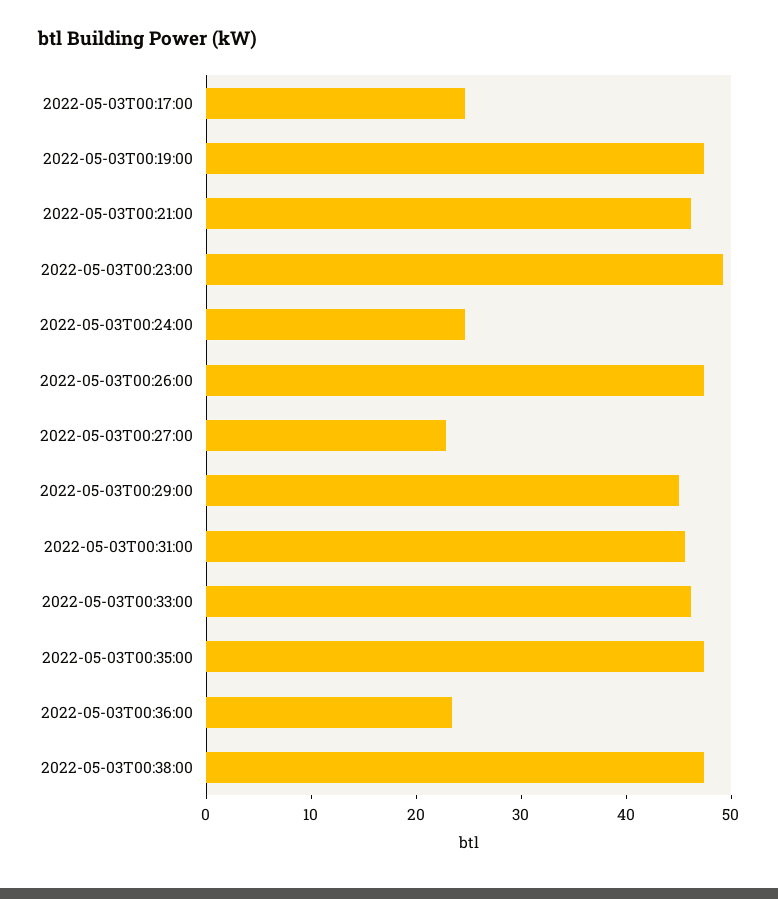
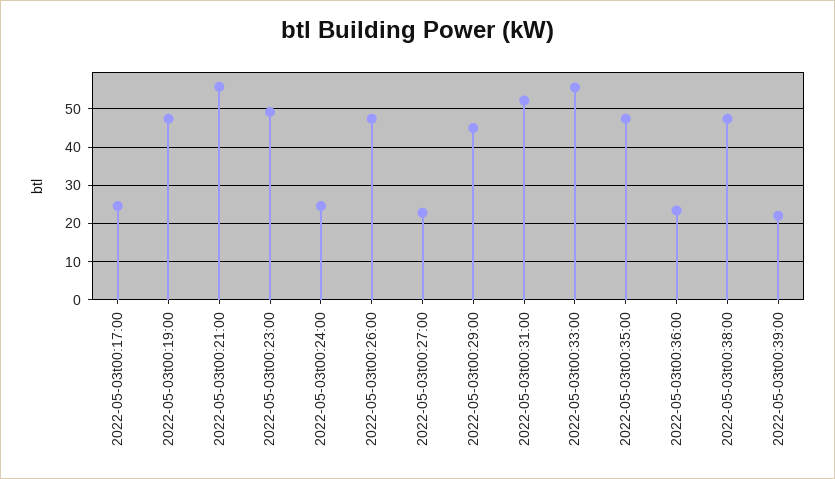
2022-05-03T00:21:00: 46 -> 56
2022-05-03T00:31:00: 46 -> 52
2022-05-03T00:33:00: 46 -> 56
2022-05-03t00:39:00: none -> 22

